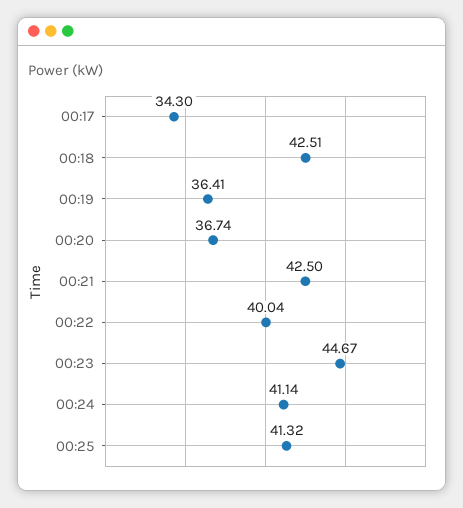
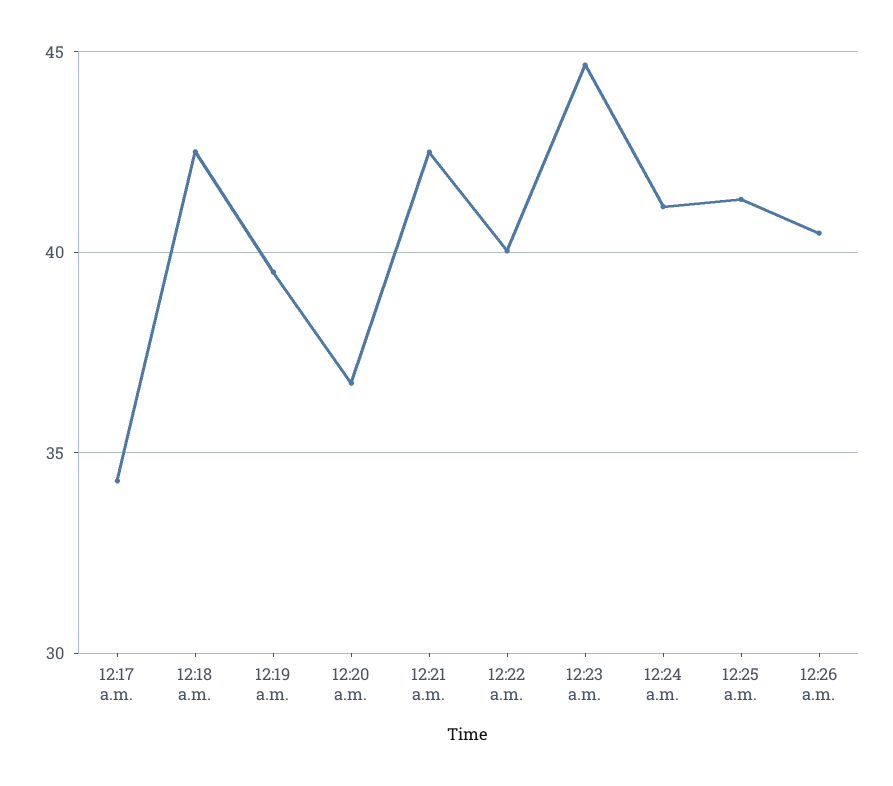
00:19: 36.41 -> 39.5
12:26 a.m.: none -> 40.5

